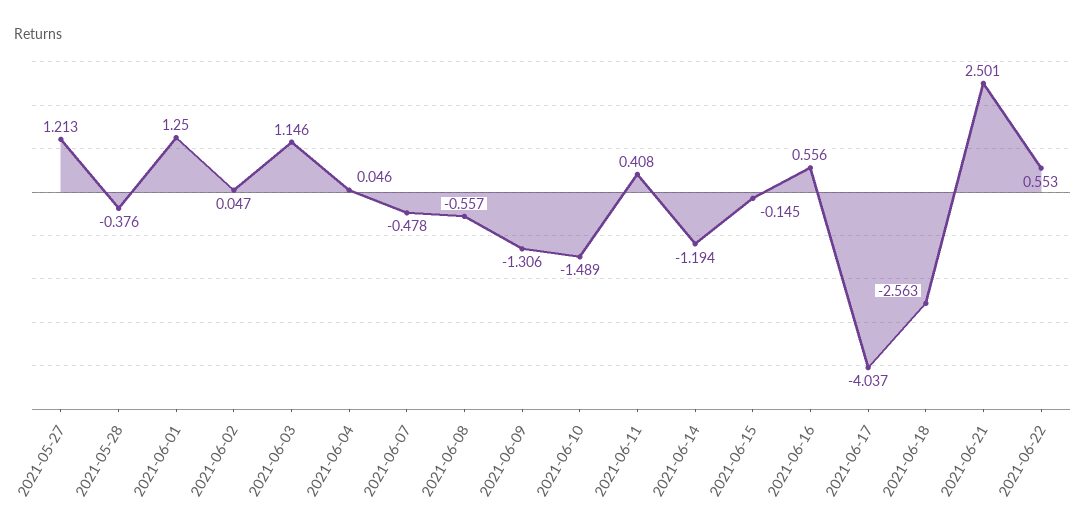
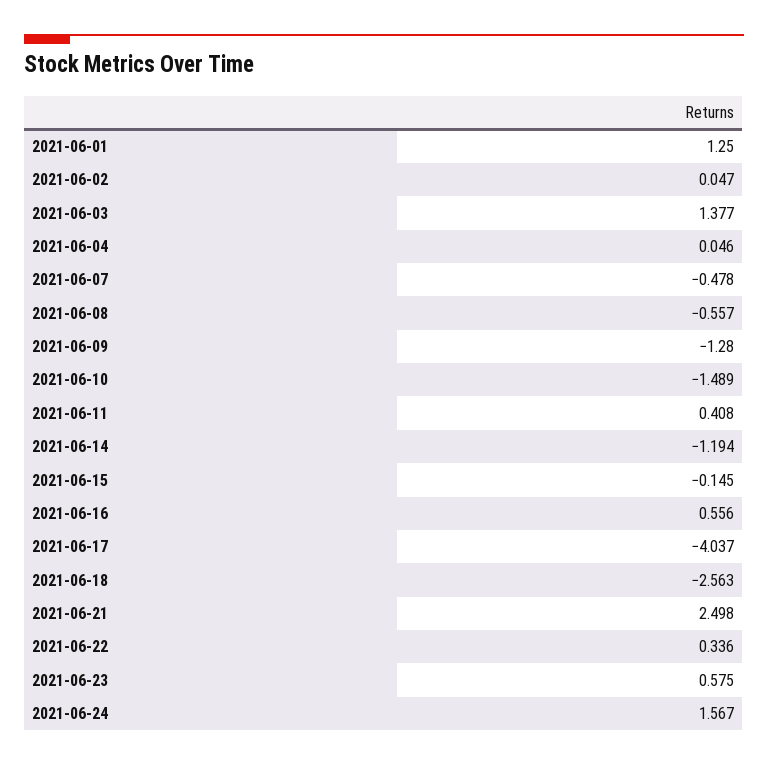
2021-05-27: 1.213 -> none
2021-05-28: -0.376 -> none
2021-06-03: 1.146 -> 1.377
2021-06-09: -1.306 -> -1.28
2021-06-21: 2.501 -> 2.498
2021-06-22: 0.553 -> 0.336
2021-06-23: none -> 0.575
2021-06-24: none -> 1.567

